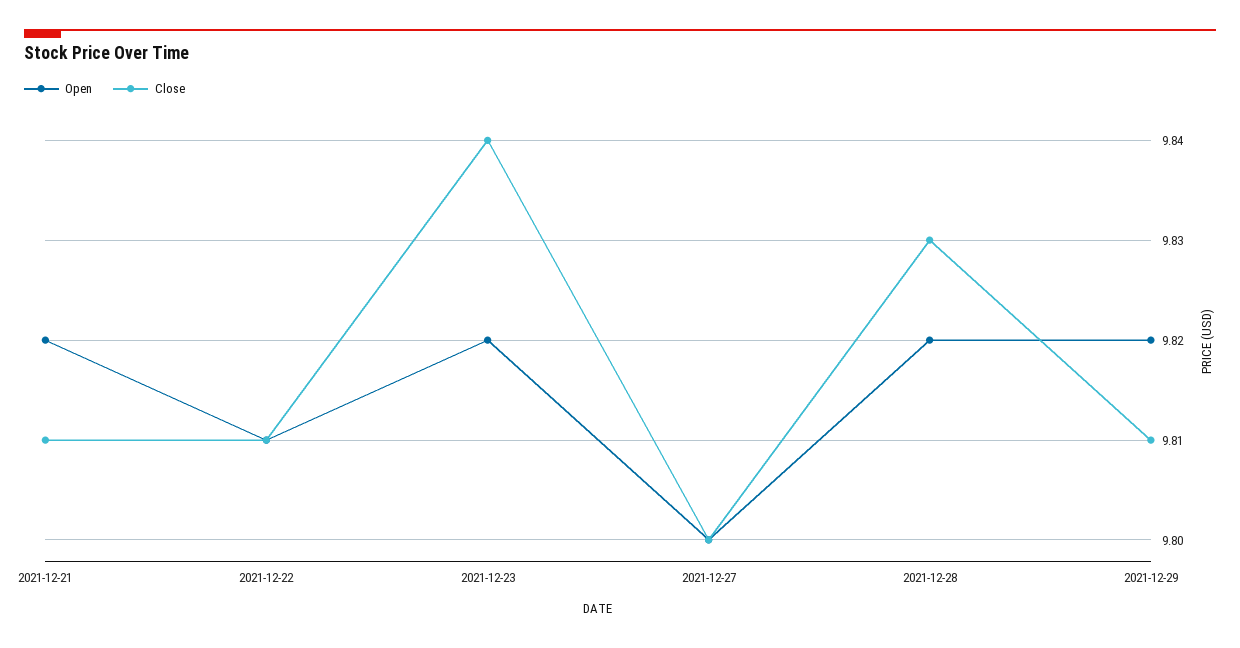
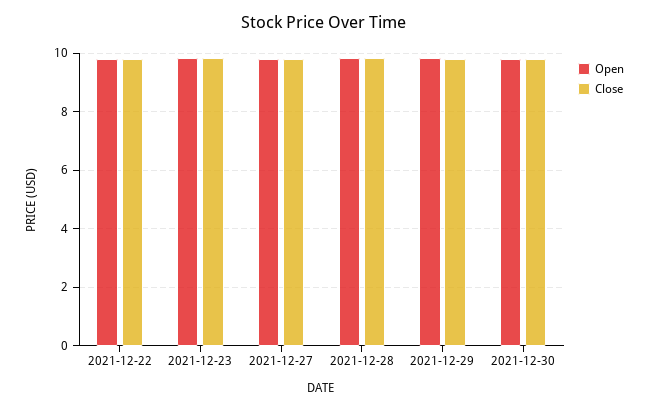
Open, 2021-12-21: 9.82 -> none
Close, 2021-12-21: 9.81 -> none
Open, 2021-12-30: none -> 9.75
Close, 2021-12-30: none -> 9.75

